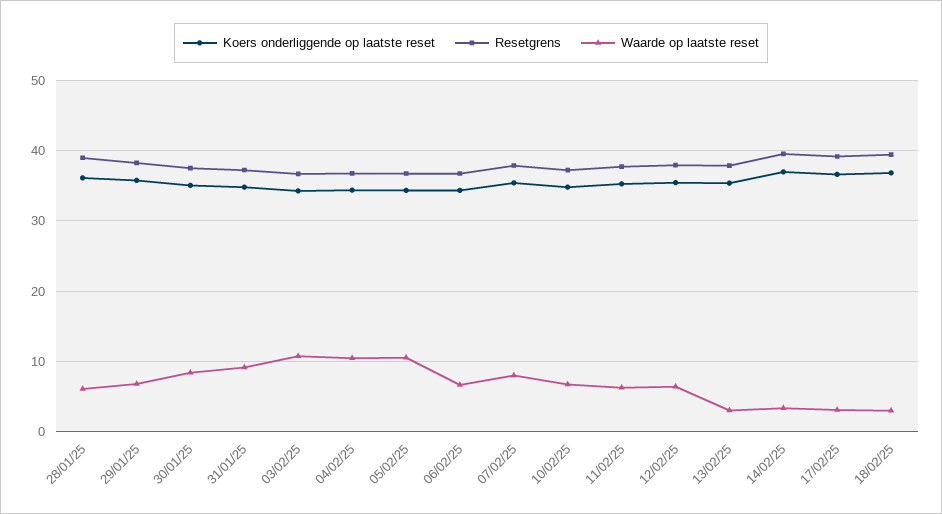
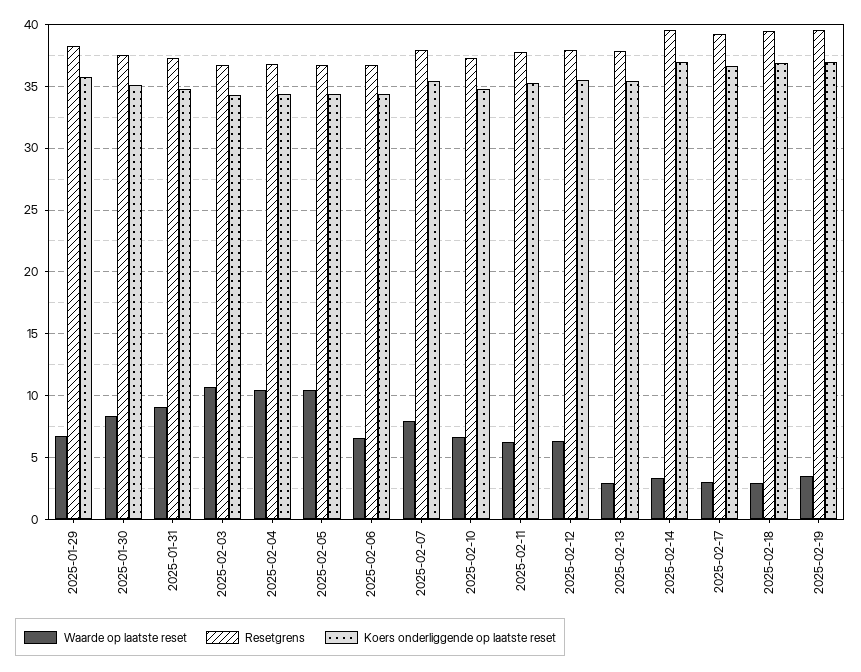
Koers onderliggende op laatste reset, 28/01/25: 36 -> none
Resetgrens, 28/01/25: 39 -> none
Waarde op laatste reset, 28/01/25: 6 -> none
Waarde op laatste reset, 2025-02-19: none -> 3.5
Resetgrens, 2025-02-19: none -> 39.5
Koers onderliggende op laatste reset, 2025-02-19: none -> 37

